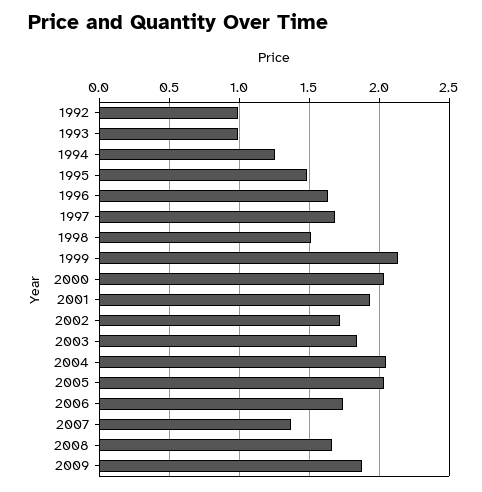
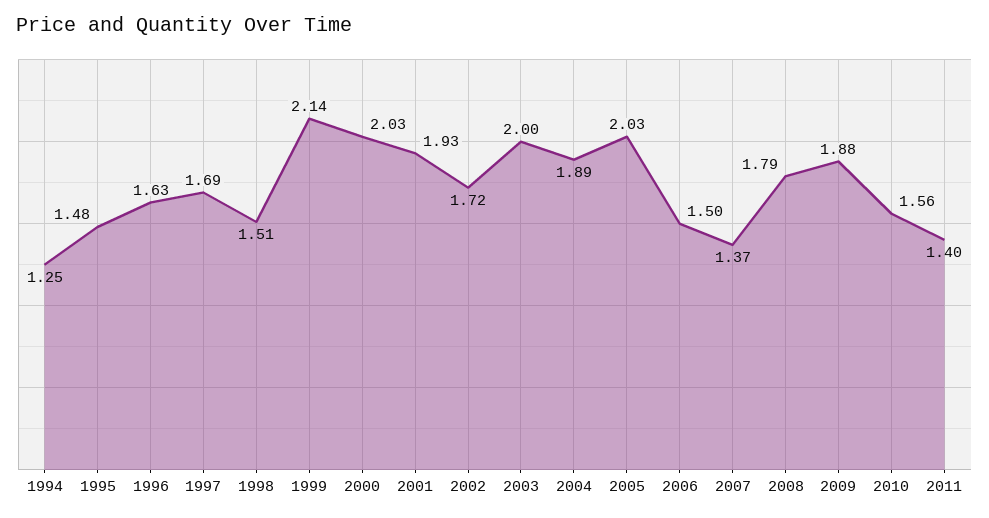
1992: 1 -> none
1993: 1 -> none
2003: 1.85 -> 2
2004: 2.05 -> 1.89
2006: 1.75 -> 1.5
2008: 1.65 -> 1.79
2010: none -> 1.56
2011: none -> 1.4

